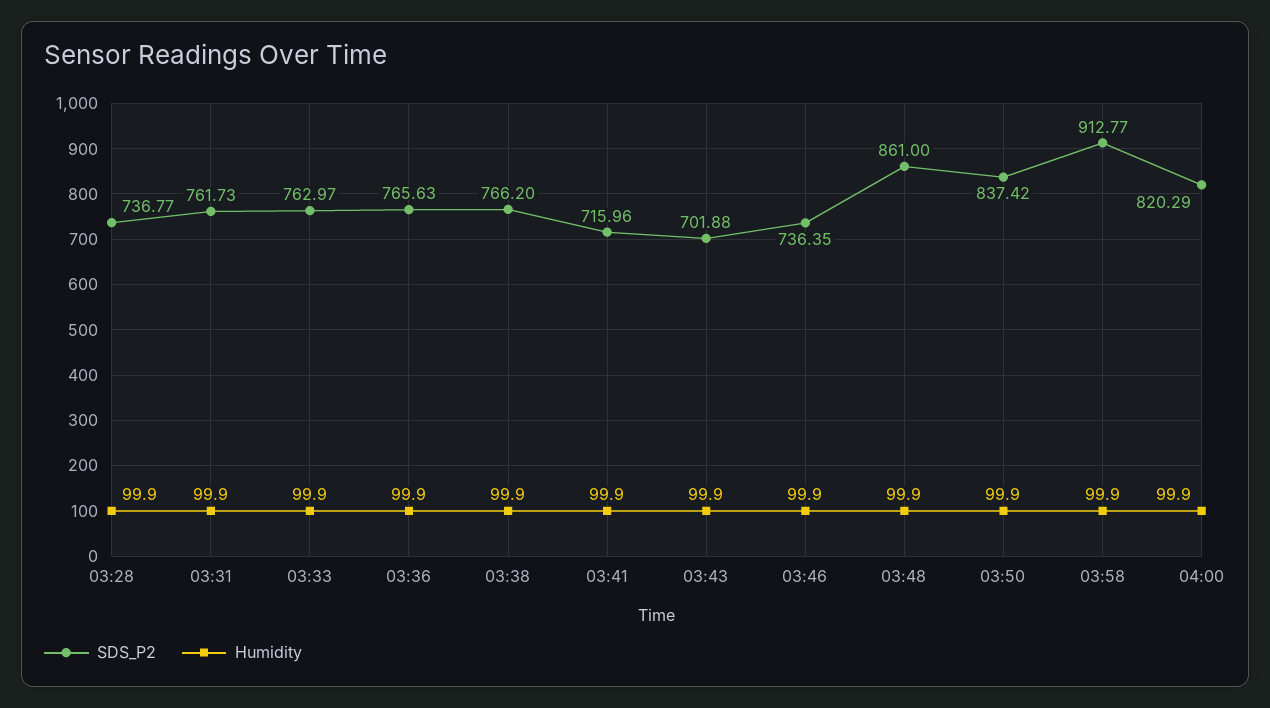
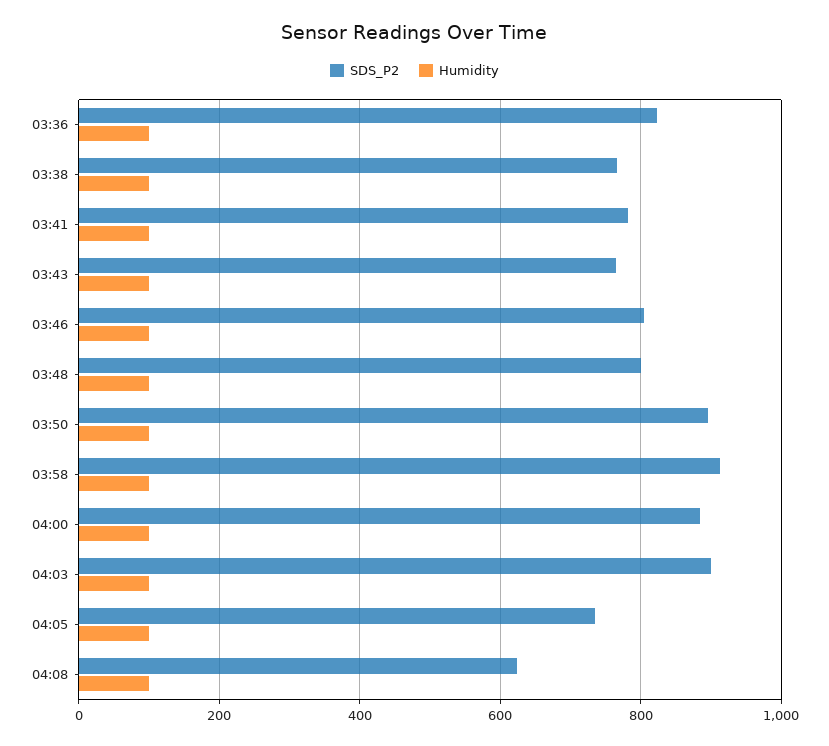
SDS_P2, 03:28: 736.77 -> none
Humidity, 03:28: 99.9 -> none
SDS_P2, 03:31: 761.73 -> none
Humidity, 03:31: 99.9 -> none
SDS_P2, 03:33: 762.97 -> none
Humidity, 03:33: 99.9 -> none
SDS_P2, 03:36: 765.63 -> 820
SDS_P2, 03:41: 715.96 -> 780
SDS_P2, 03:43: 701.88 -> 760
SDS_P2, 03:46: 736.35 -> 800
SDS_P2, 03:48: 861 -> 800
SDS_P2, 03:50: 837.42 -> 900
SDS_P2, 04:00: 820.29 -> 880
SDS_P2, 04:03: none -> 900
Humidity, 04:03: none -> 100
SDS_P2, 04:05: none -> 740
Humidity, 04:05: none -> 100
SDS_P2, 04:08: none -> 620
Humidity, 04:08: none -> 100

